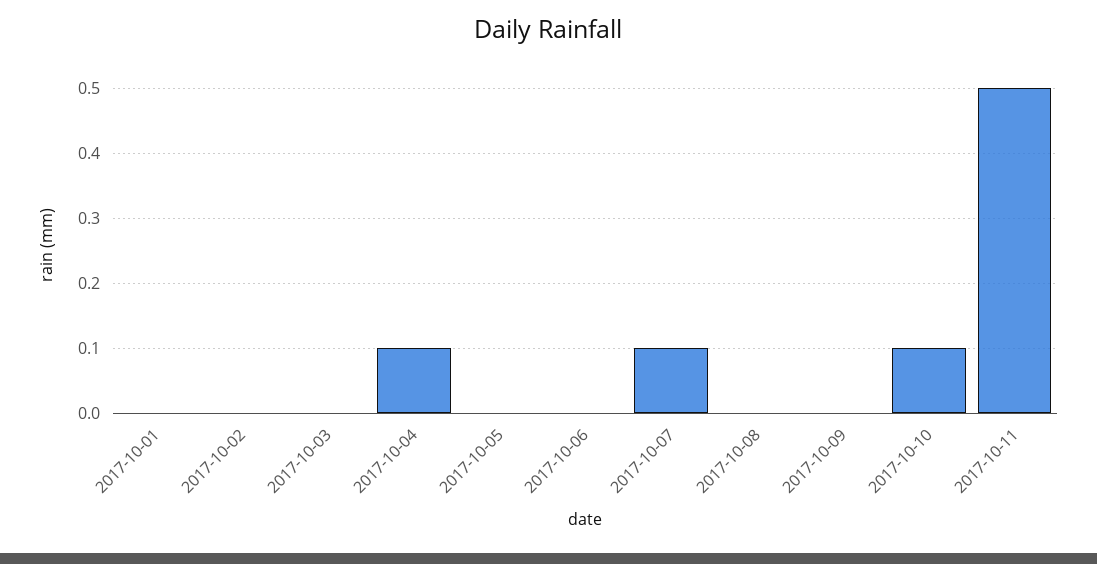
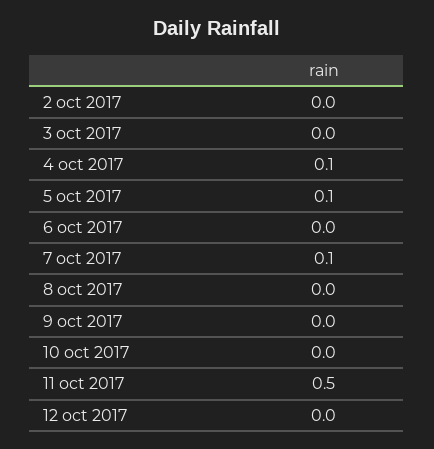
2017-10-01: 0 -> none
2017-10-05: 0 -> 0.1
2017-10-10: 0.1 -> 0
12 oct 2017: none -> 0

